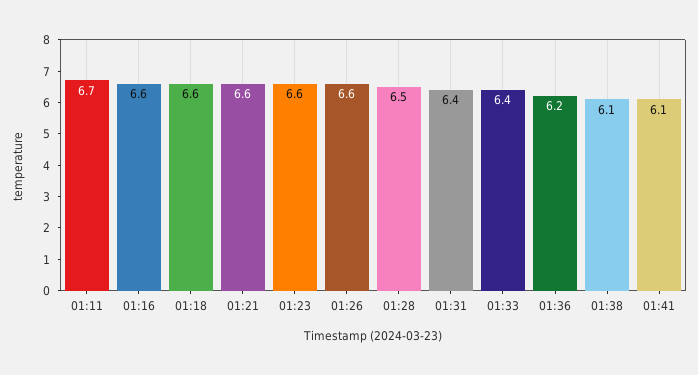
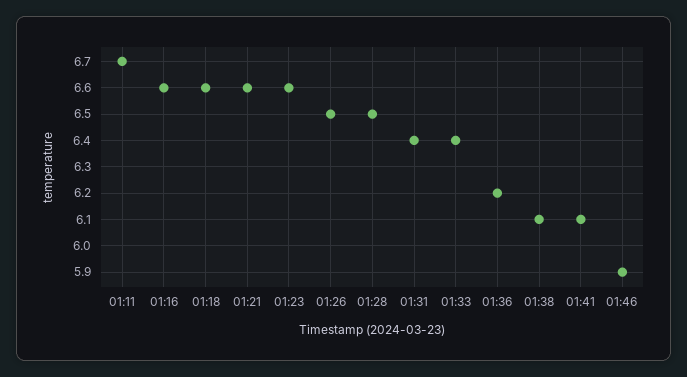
01:26: 6.6 -> 6.5
01:46: none -> 5.9

